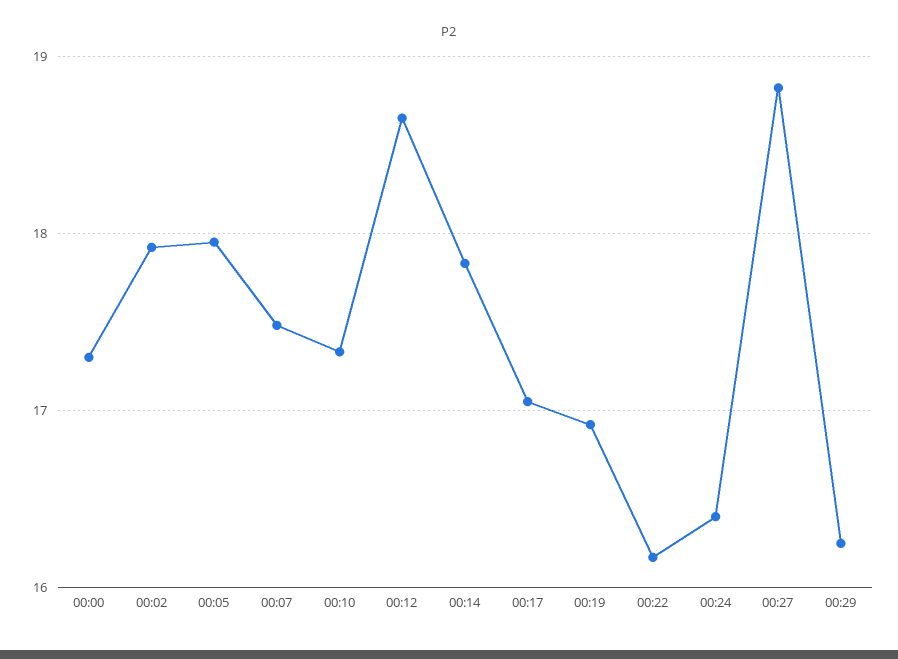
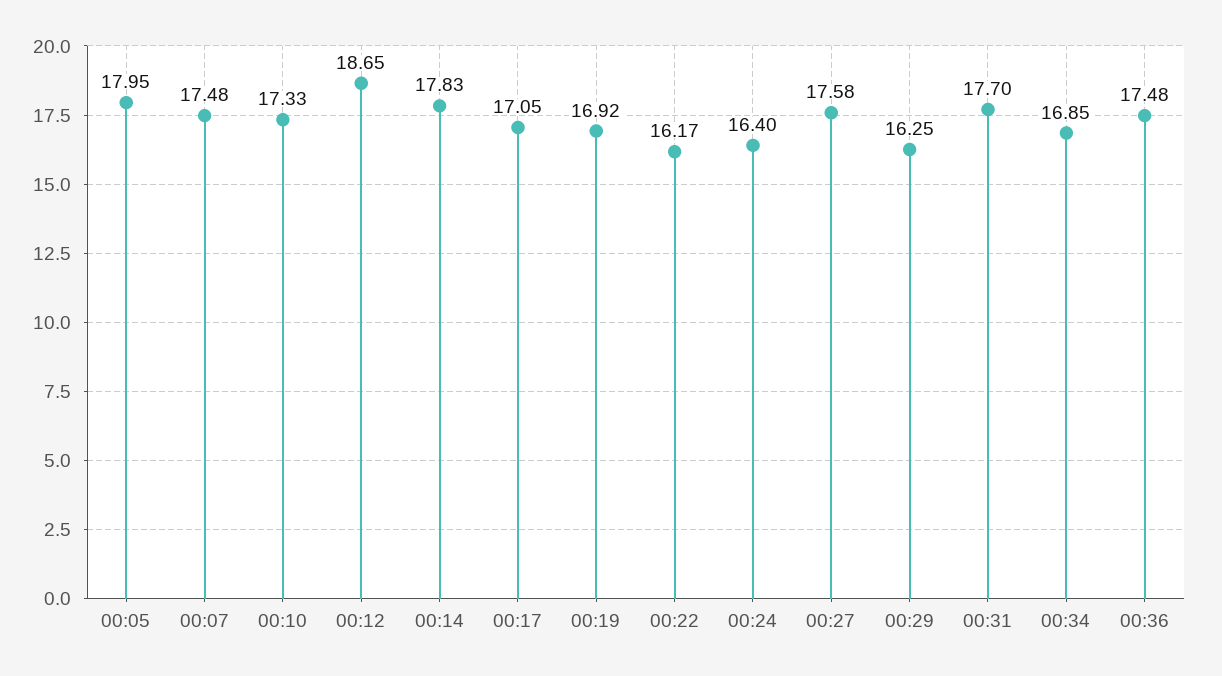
00:00: 17.3 -> none
00:02: 17.9 -> none
00:27: 18.8 -> 17.58
00:31: none -> 17.7
00:34: none -> 16.85
00:36: none -> 17.48

